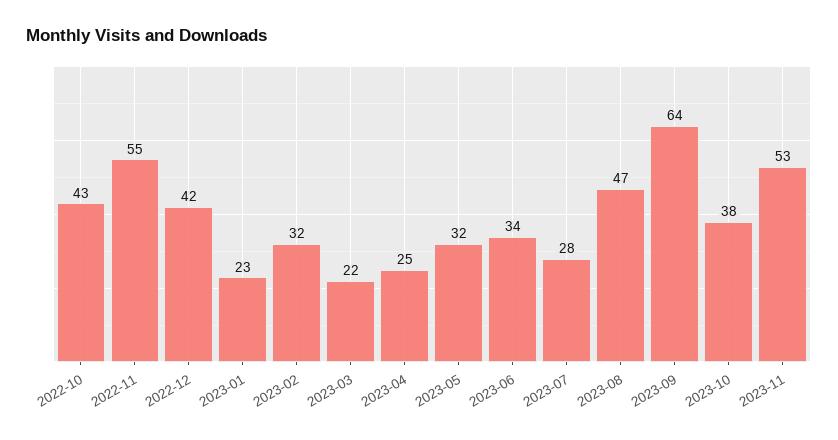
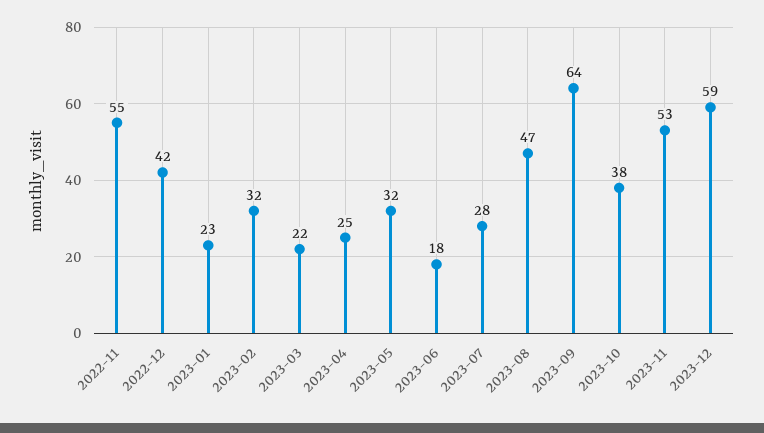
2022-10: 43 -> none
2023-06: 34 -> 18
2023-12: none -> 59

